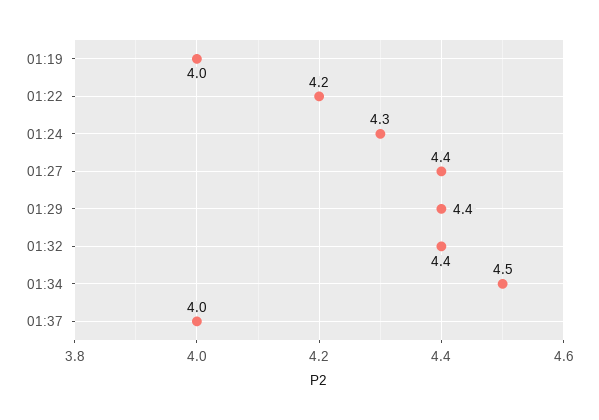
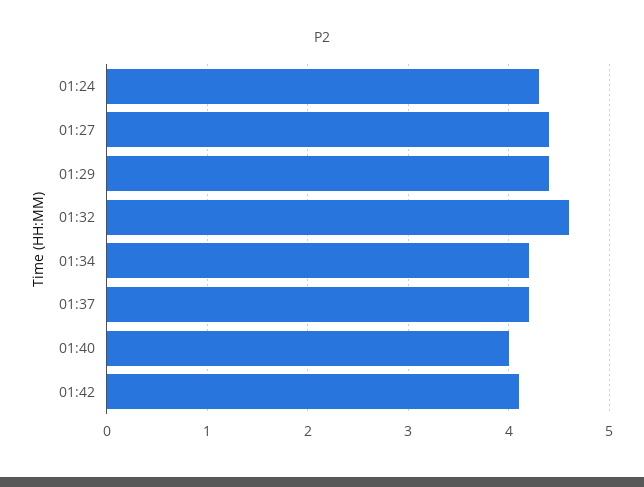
01:19: 4 -> none
01:22: 4.2 -> none
01:32: 4.4 -> 4.6
01:34: 4.5 -> 4.2
01:37: 4 -> 4.2
01:40: none -> 4
01:42: none -> 4.1

